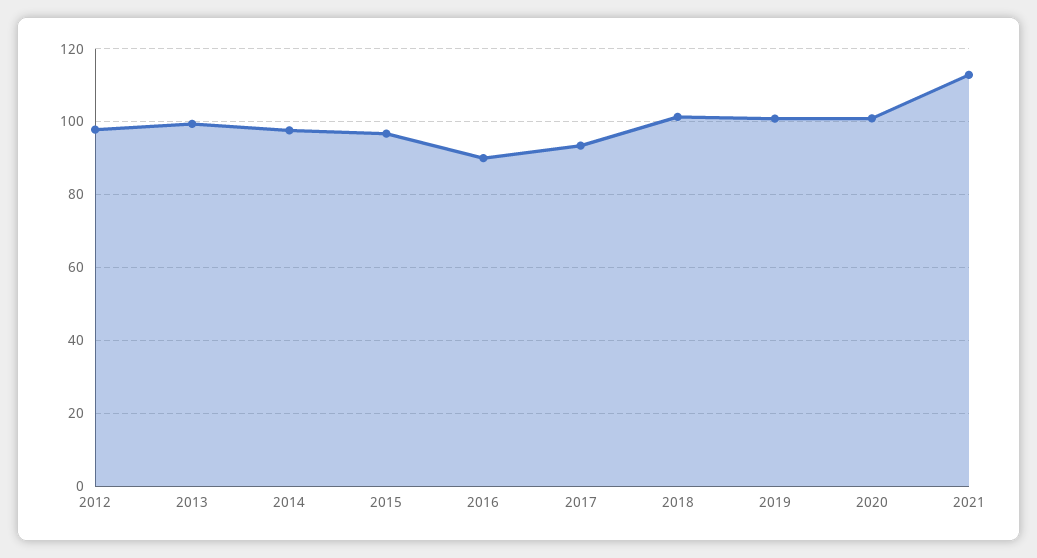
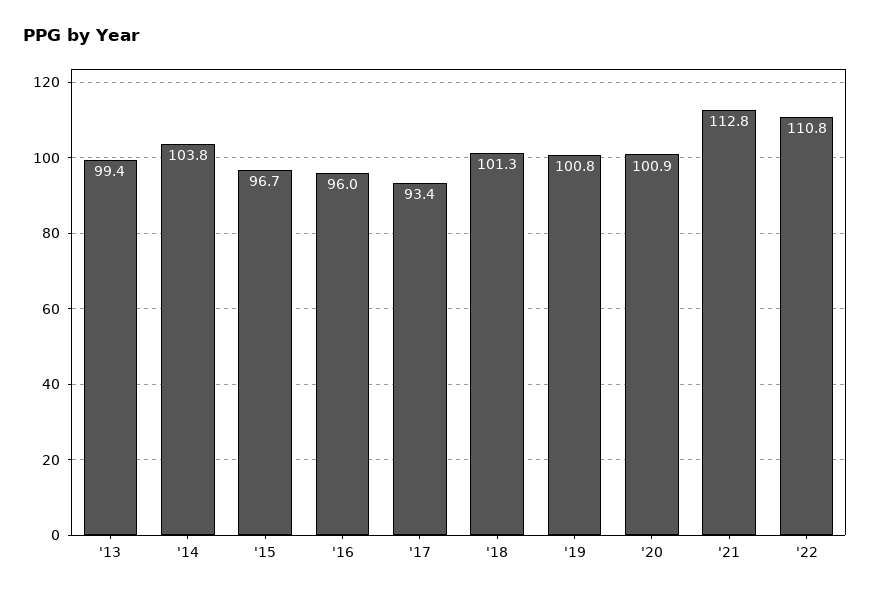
2012: 98 -> none
2014: 98 -> 103.8
2016: 90 -> 96
'22: none -> 110.8

